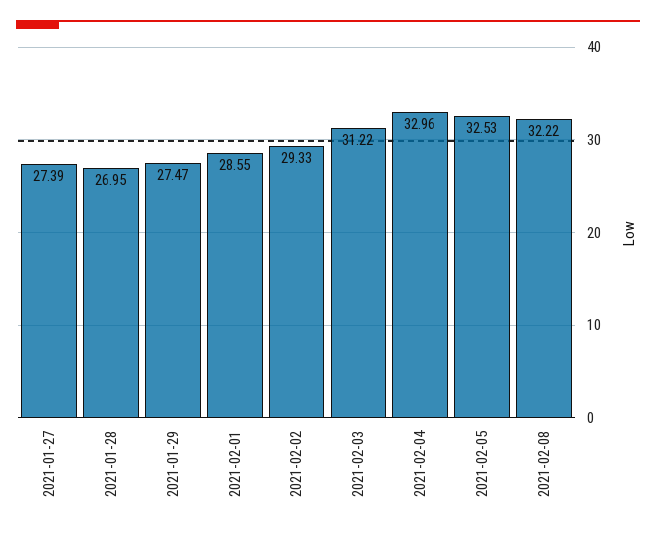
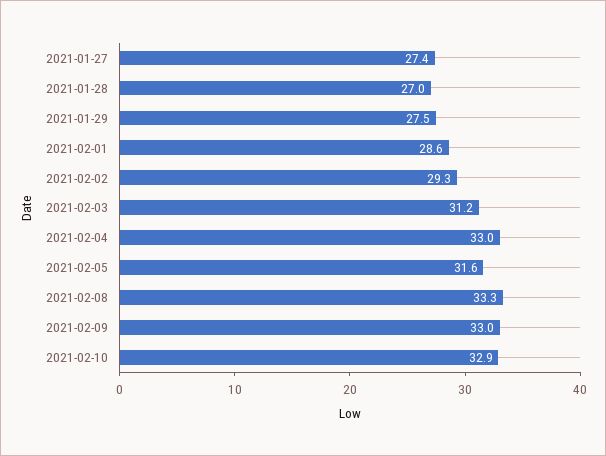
2021-02-05: 32.53 -> 31.6
2021-02-08: 32.22 -> 33.3
2021-02-09: none -> 33
2021-02-10: none -> 32.9

